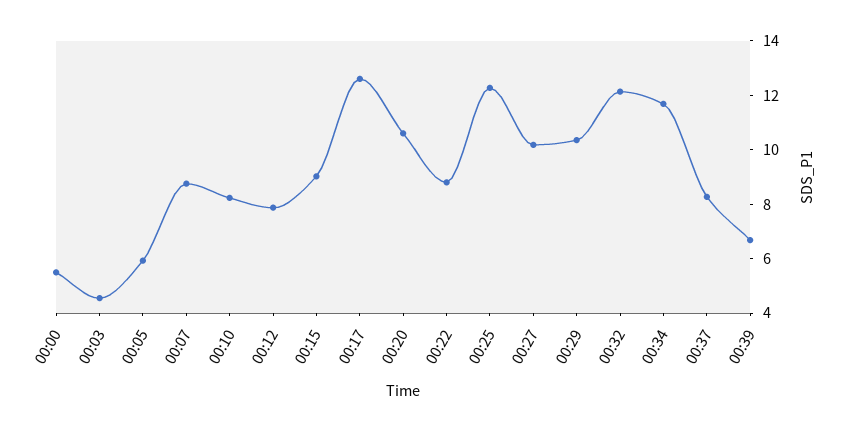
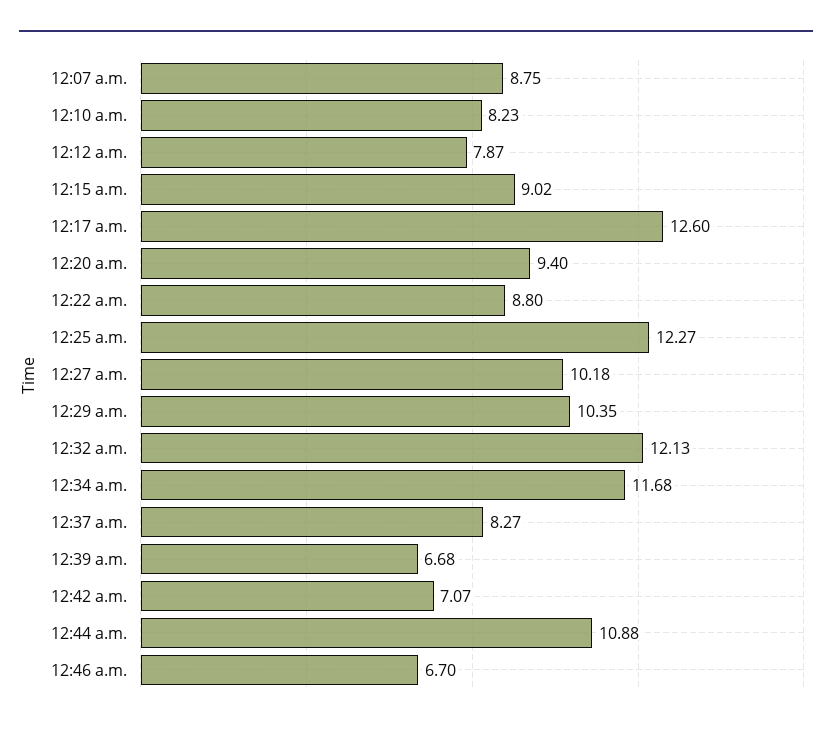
00:00: 5.5 -> none
00:03: 4.5 -> none
00:05: 6 -> none
00:20: 10.5 -> 9.4
12:42 a.m.: none -> 7.07
12:44 a.m.: none -> 10.88
12:46 a.m.: none -> 6.7

